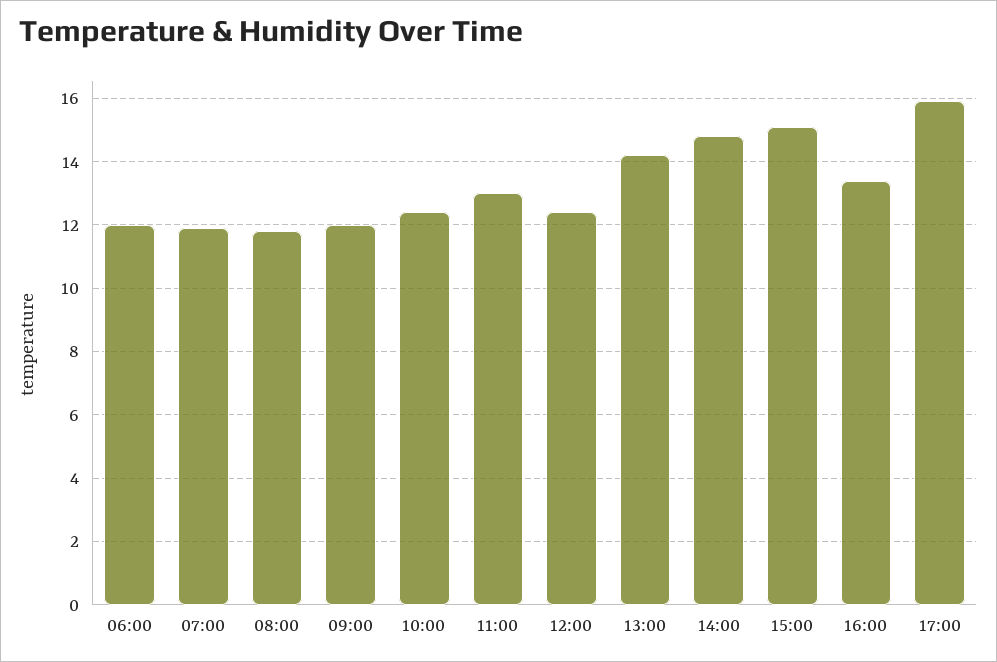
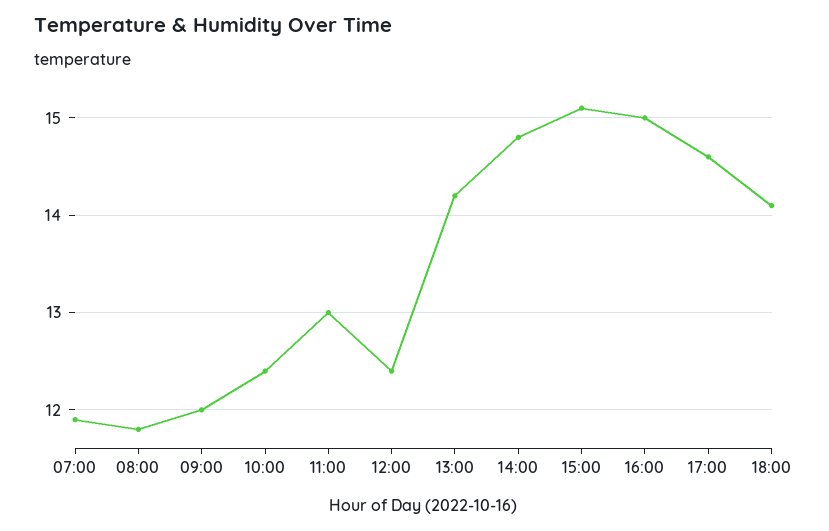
06:00: 12 -> none
16:00: 13.5 -> 15
17:00: 16 -> 14.6
18:00: none -> 14.1

